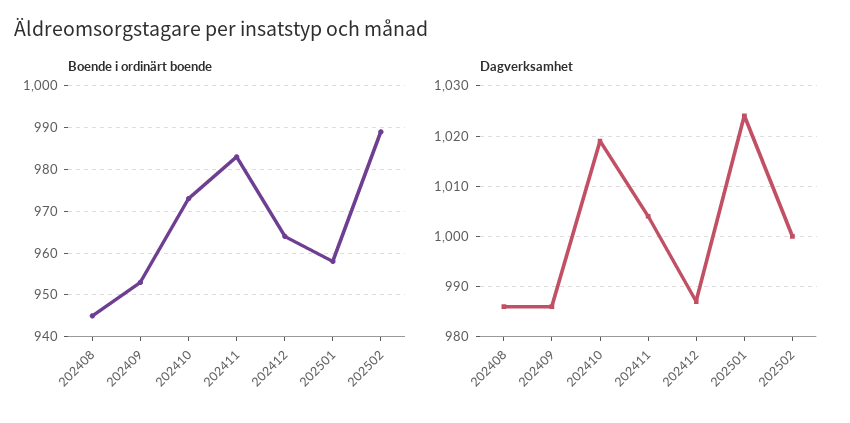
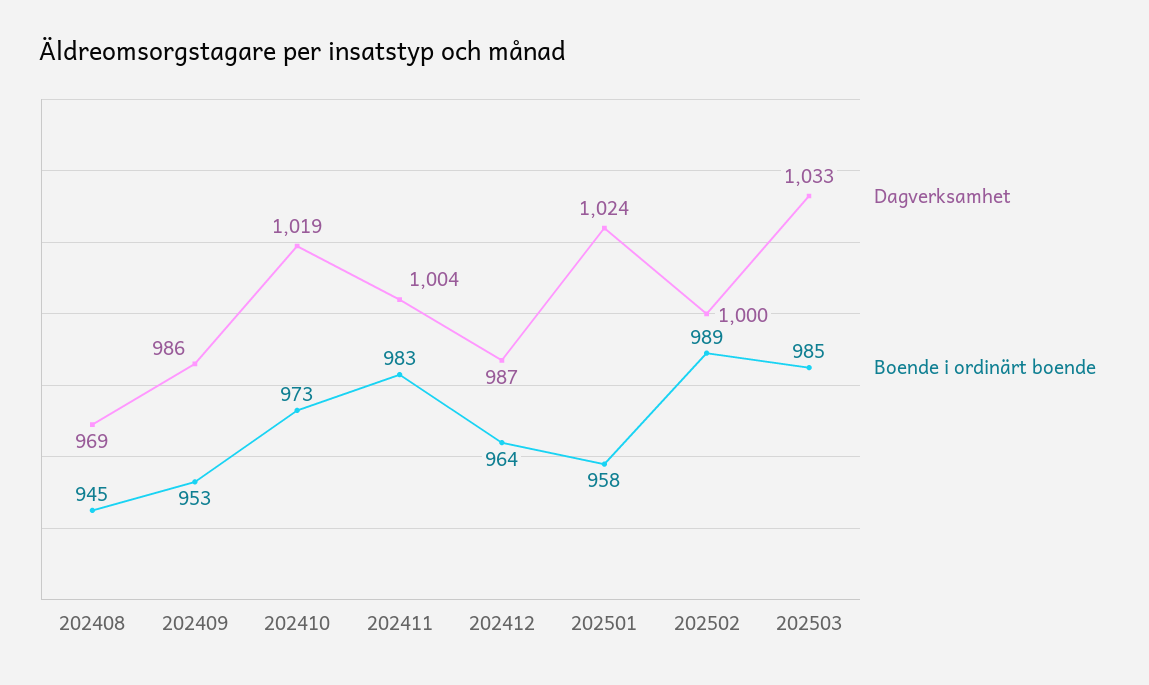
Dagverksamhet, 202408: 985 -> 969
Dagverksamhet, 202503: none -> 1033
Boende i ordinärt boende, 202503: none -> 985

